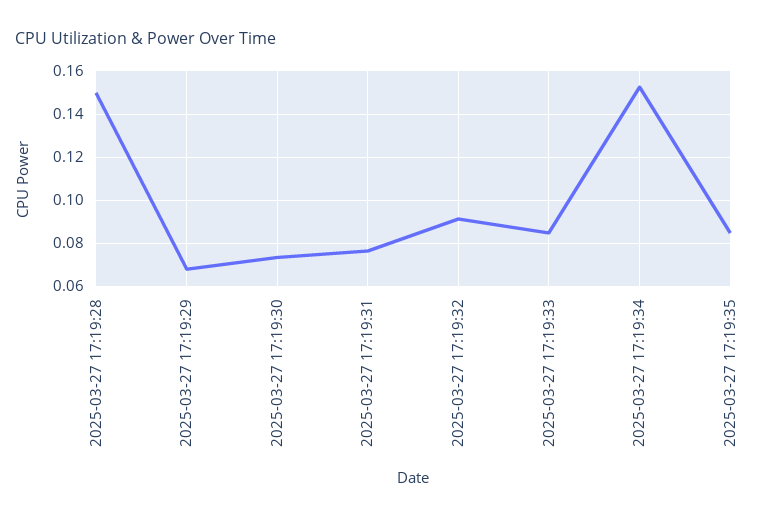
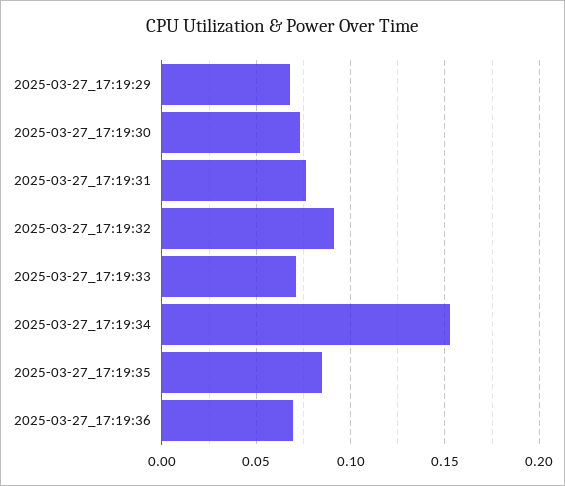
2025-03-27 17:19:28: 0.15 -> none
2025-03-27 17:19:33: 0.085 -> 0.07
2025-03-27_17:19:36: none -> 0.07

